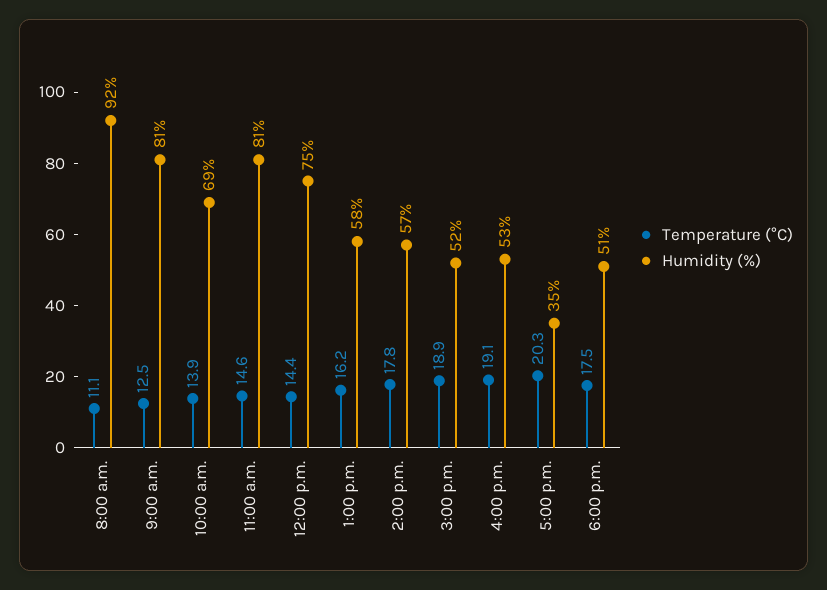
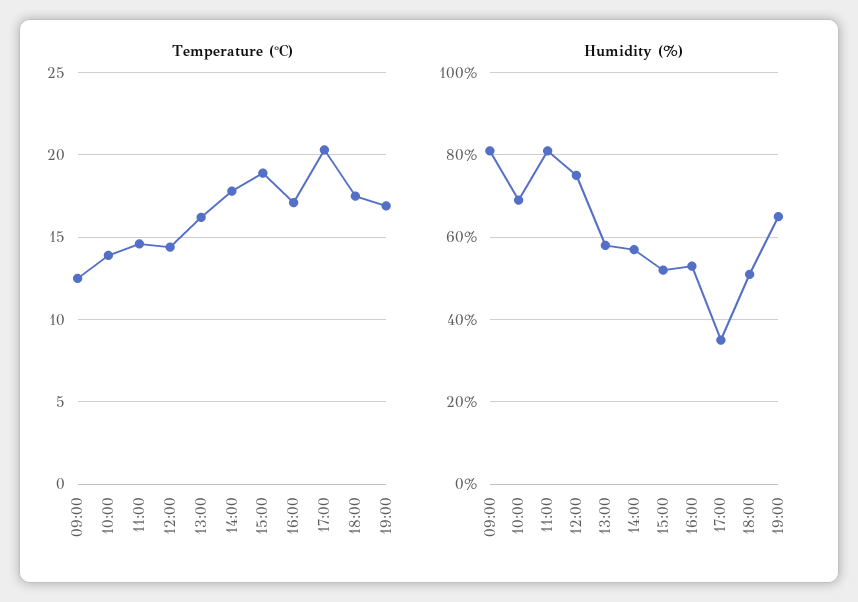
Temperature (°C), 8:00 a.m.: 11.1 -> none
Humidity (%), 8:00 a.m.: 92 -> none
Temperature (°C), 4:00 p.m.: 19.1 -> 17
Temperature (°C), 19:00: none -> 17
Humidity (%), 19:00: none -> 65

